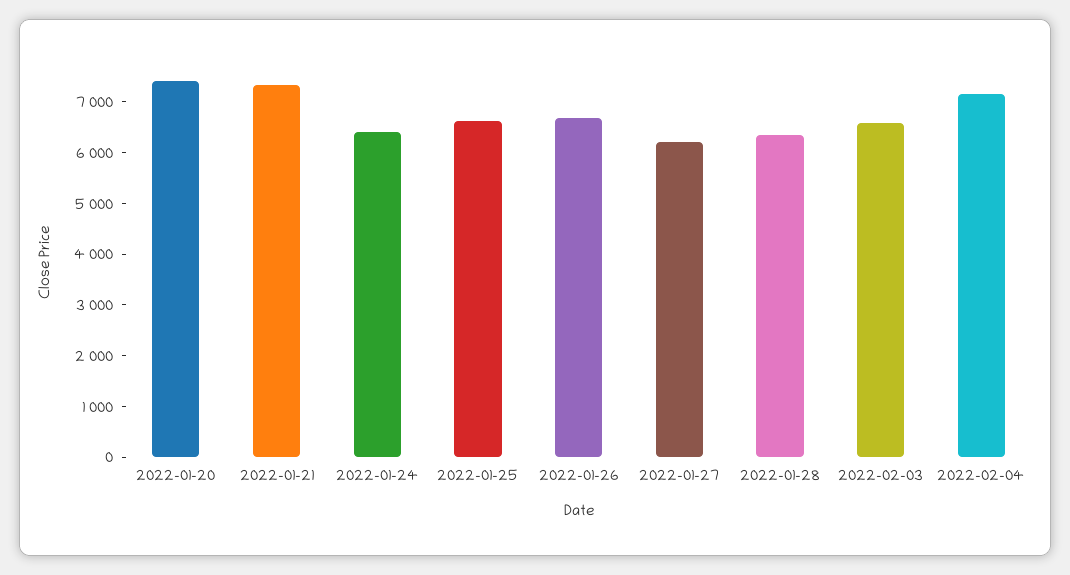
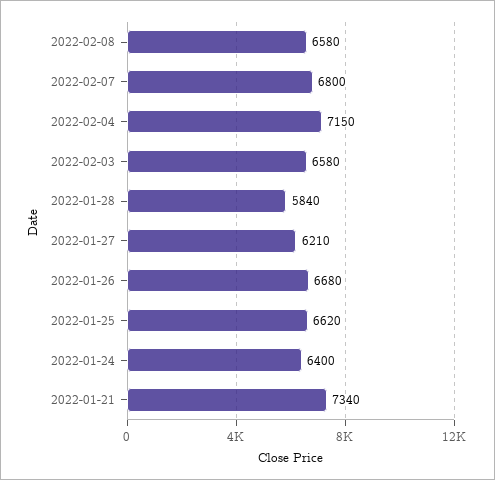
2022-01-20: 7400 -> none
2022-01-28: 6400 -> 5840
2022-02-08: none -> 6580
2022-02-07: none -> 6800

